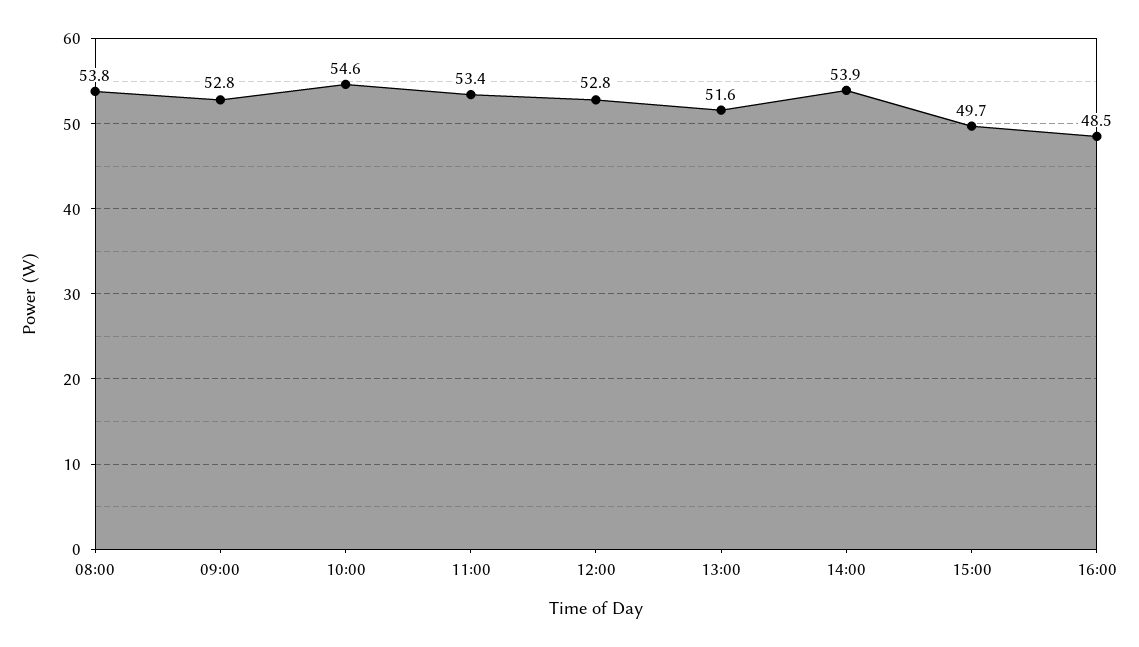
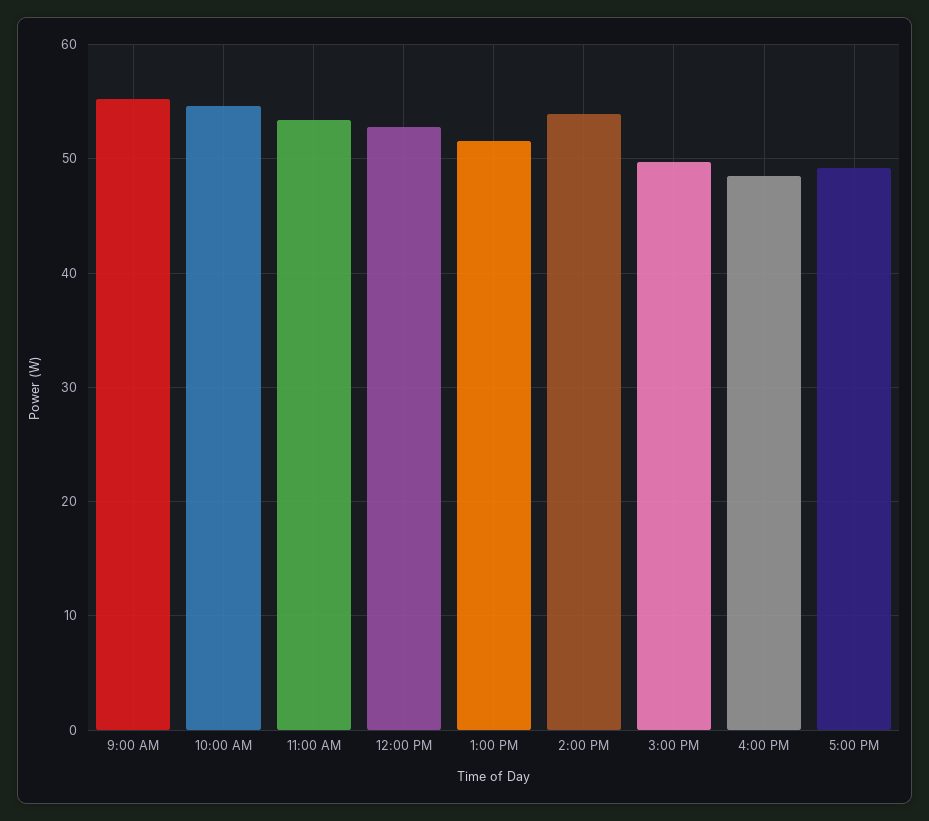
08:00: 53.8 -> none
09:00: 52.8 -> 55
5:00 PM: none -> 49

